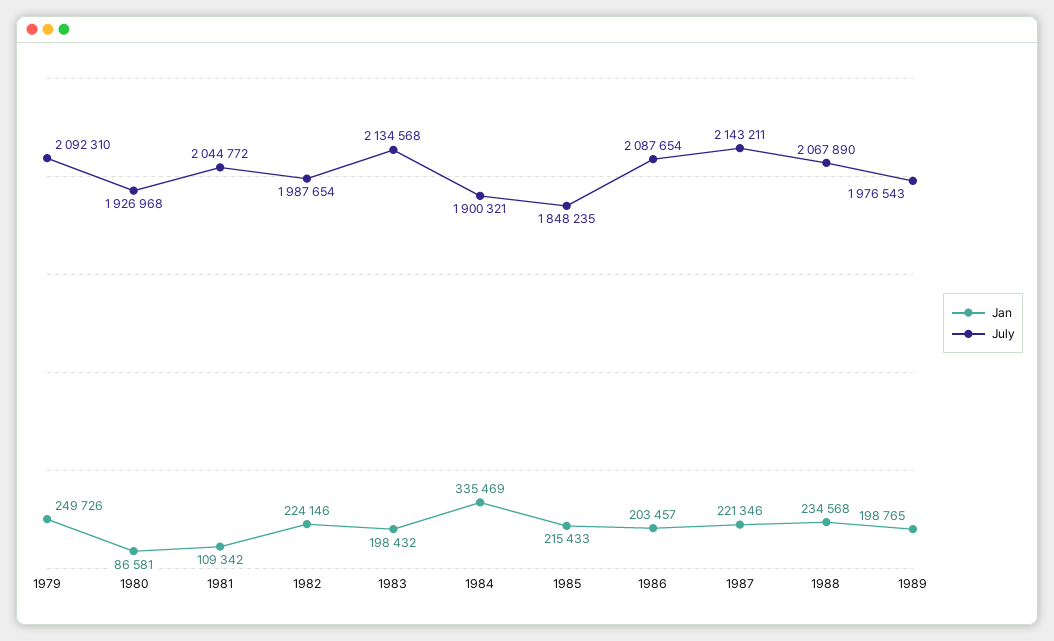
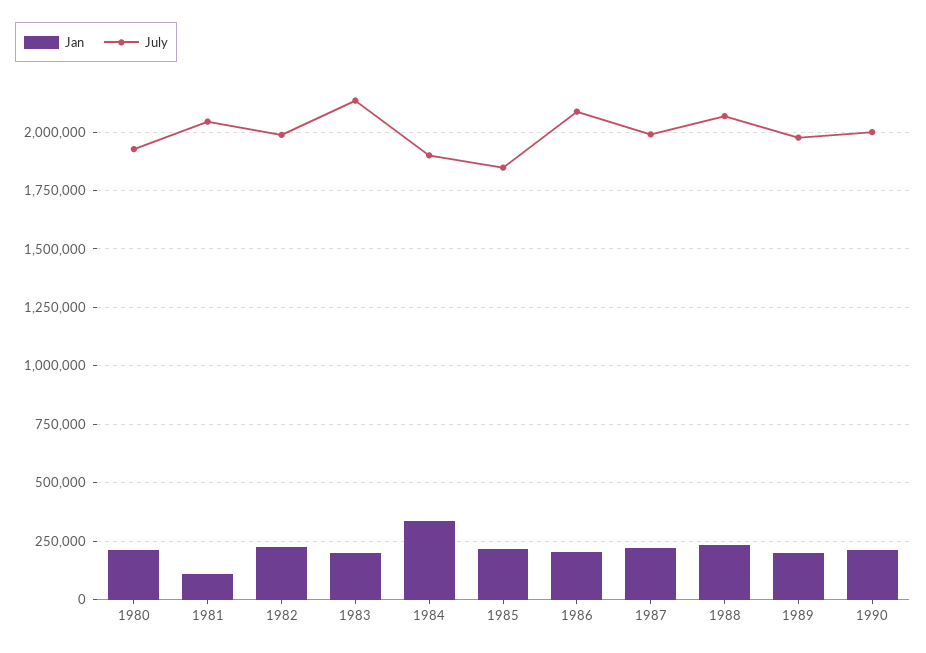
Jan, 1979: 249726 -> none
July, 1979: 2092310 -> none
Jan, 1980: 86581 -> 200000
July, 1987: 2143211 -> 2000000
Jan, 1990: none -> 200000
July, 1990: none -> 2000000

